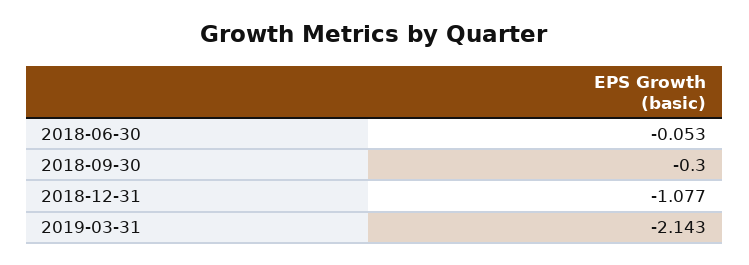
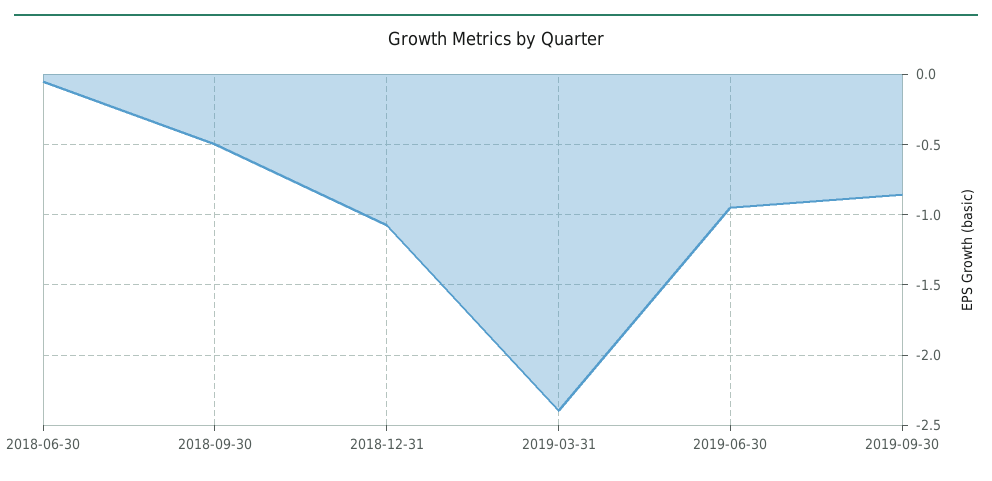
2018-09-30: -0.3 -> -0.5
2019-03-31: -2.143 -> -2.4
2019-06-30: none -> -0.95
2019-09-30: none -> -0.85

